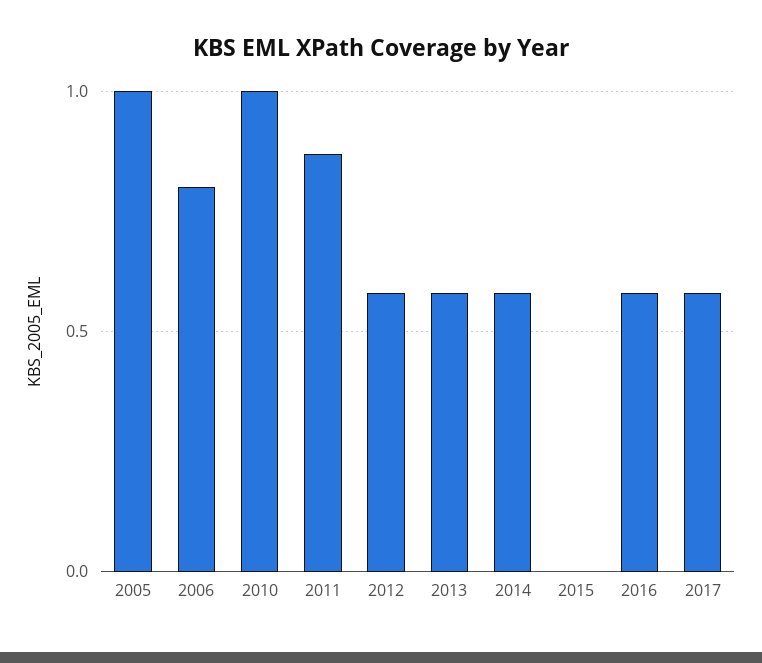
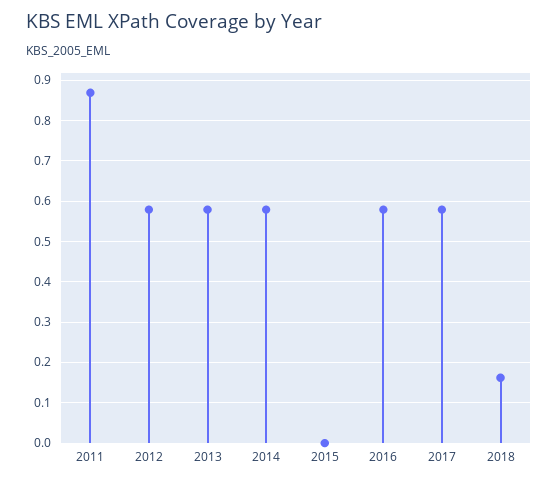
2005: 1 -> none
2006: 0.8 -> none
2010: 1 -> none
2018: none -> 0.16

